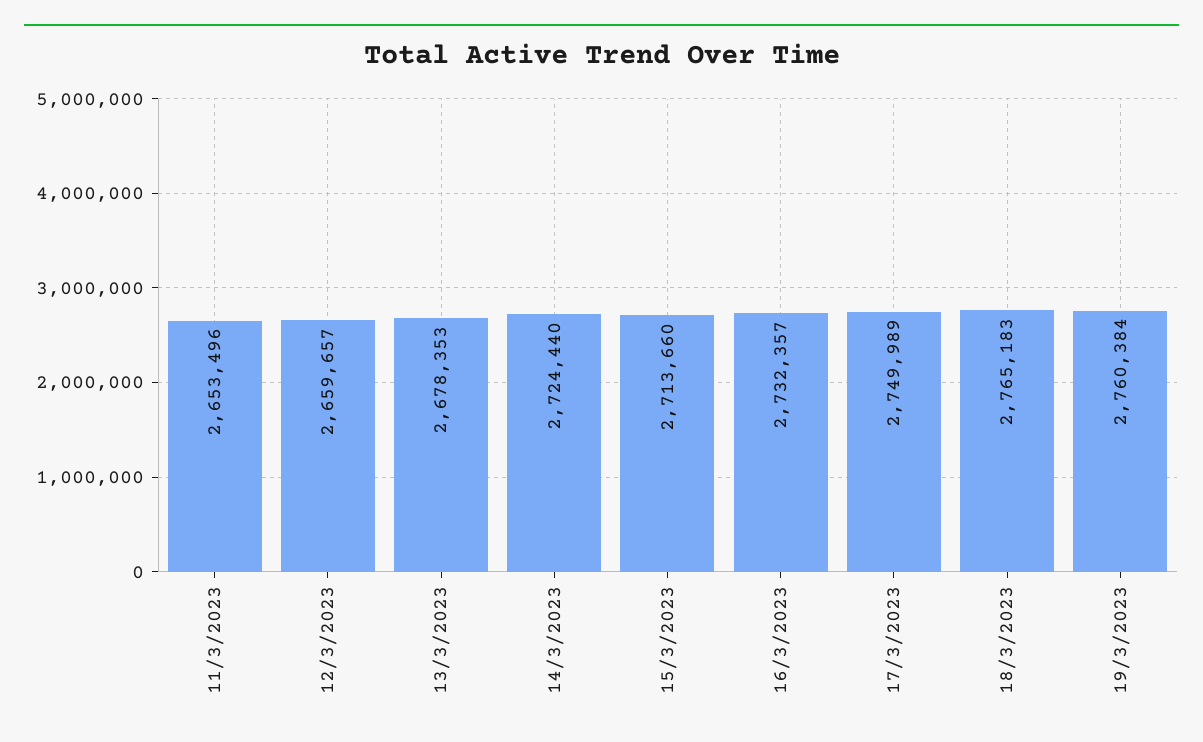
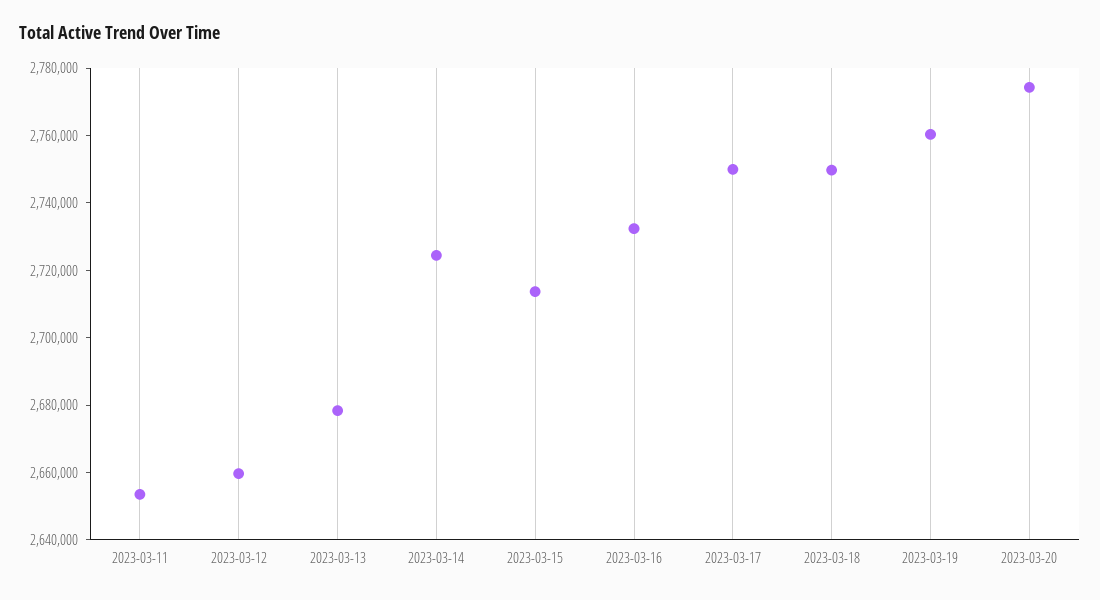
18/3/2023: 2765183 -> 2750000
2023-03-20: none -> 2775000

